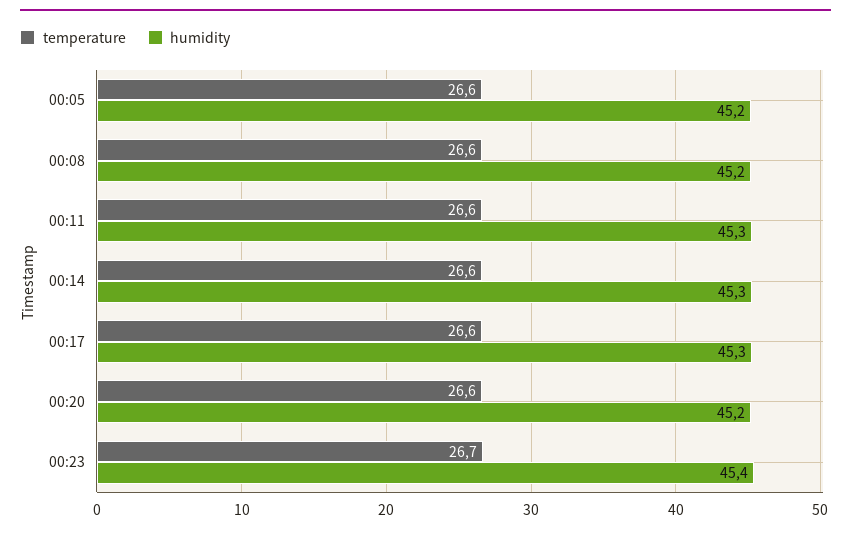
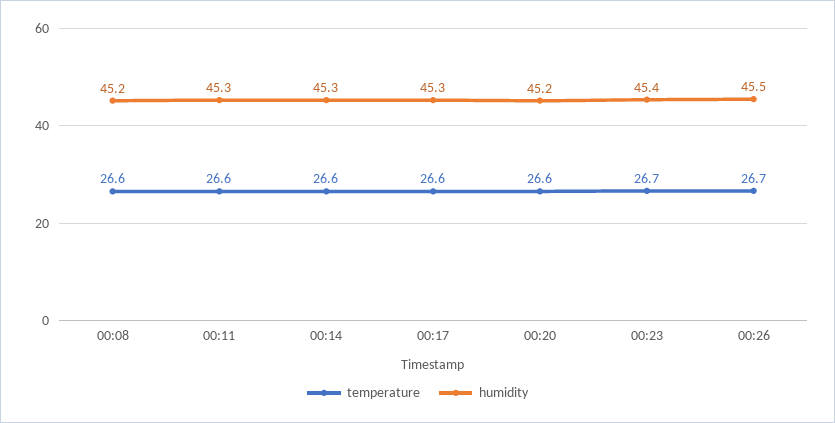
temperature, 00:05: 26.6 -> none
humidity, 00:05: 45.2 -> none
temperature, 00:26: none -> 26.7
humidity, 00:26: none -> 45.5

